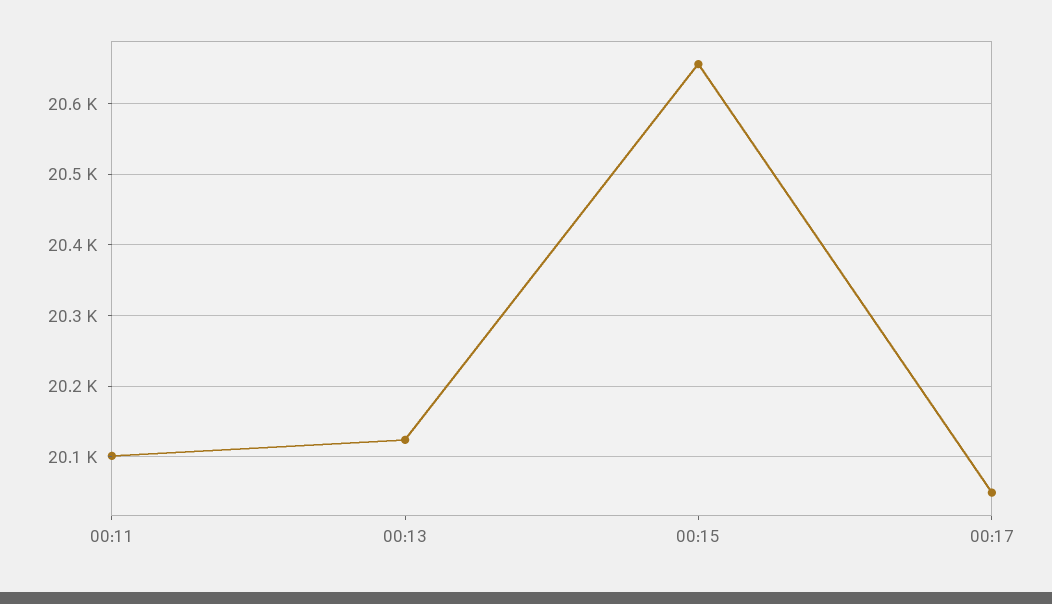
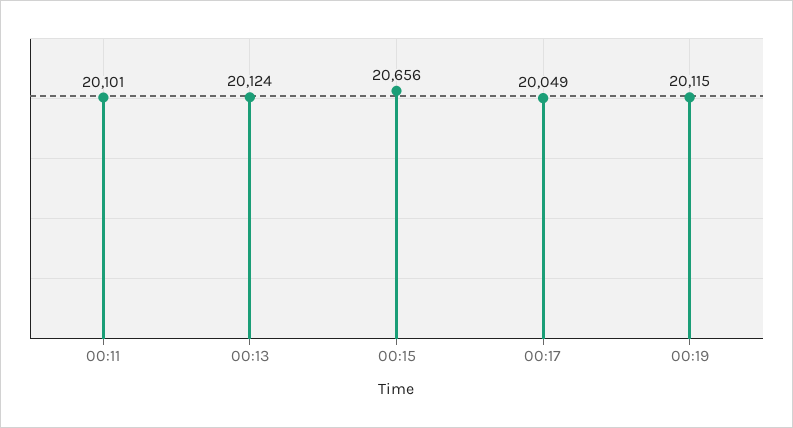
00:19: none -> 20115

